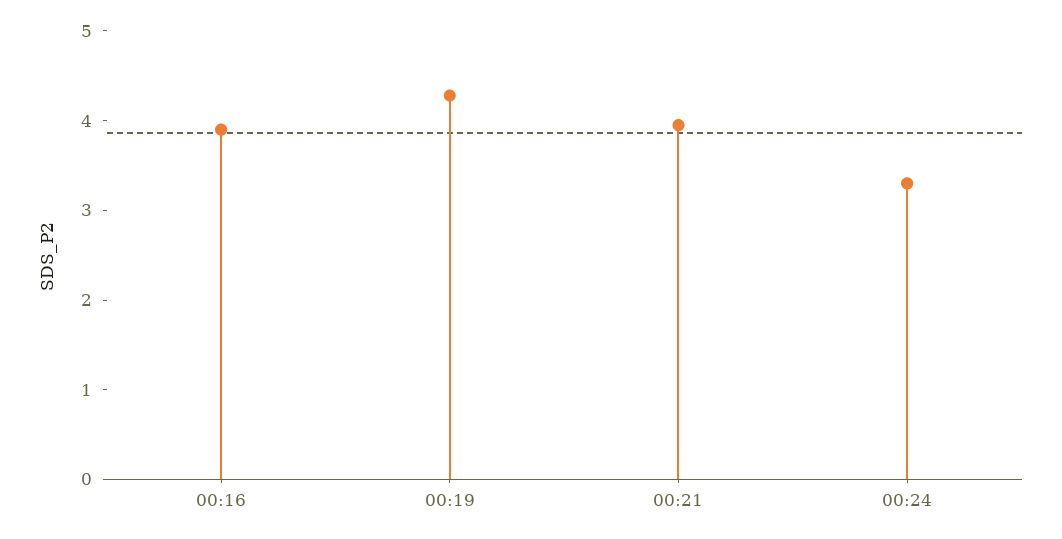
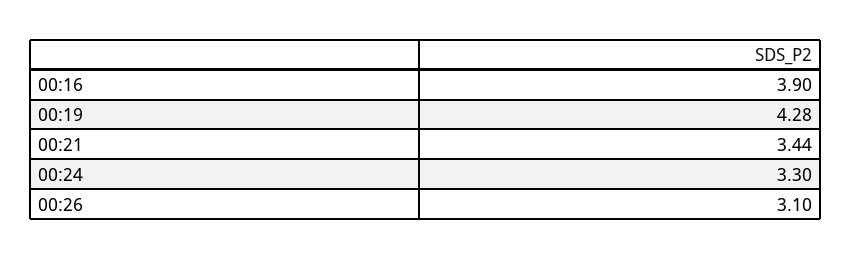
00:21: 4 -> 3.44
00:26: none -> 3.1

